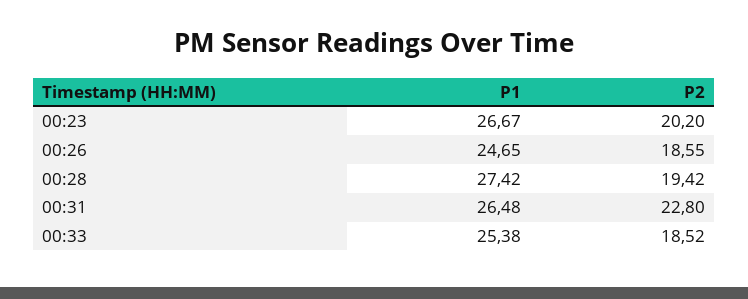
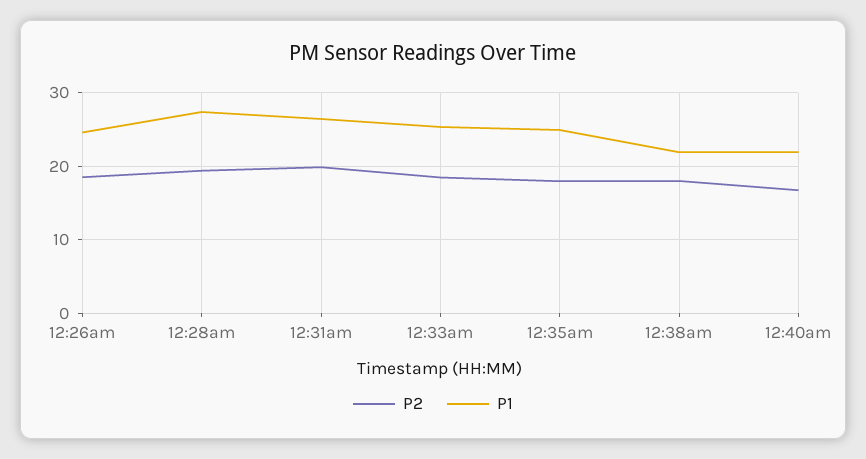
P1, 00:23: 26.67 -> none
P2, 00:23: 20.2 -> none
P2, 00:31: 22.8 -> 20
P2, 12:35am: none -> 18
P1, 12:35am: none -> 25
P2, 12:38am: none -> 18
P1, 12:38am: none -> 22
P2, 12:40am: none -> 17
P1, 12:40am: none -> 22

